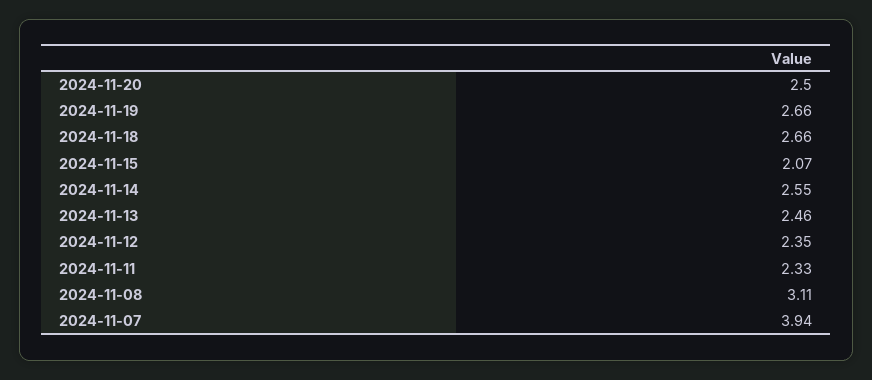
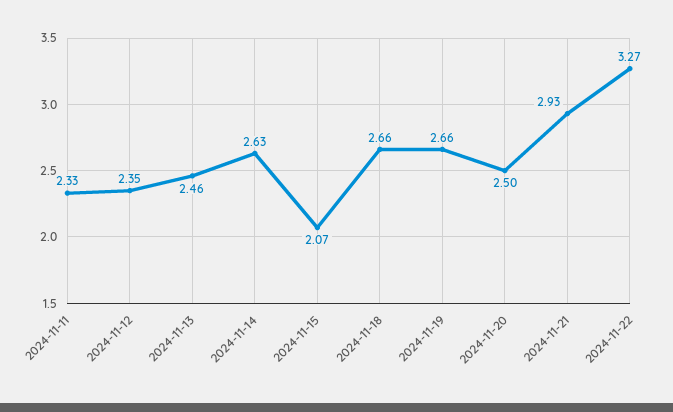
2024-11-14: 2.55 -> 2.63
2024-11-08: 3.11 -> none
2024-11-07: 3.94 -> none
2024-11-21: none -> 2.93
2024-11-22: none -> 3.27

